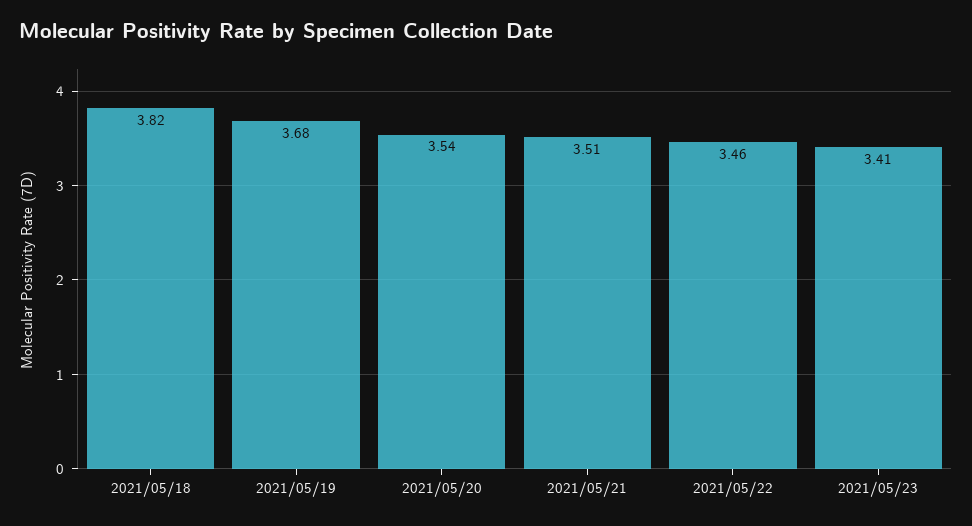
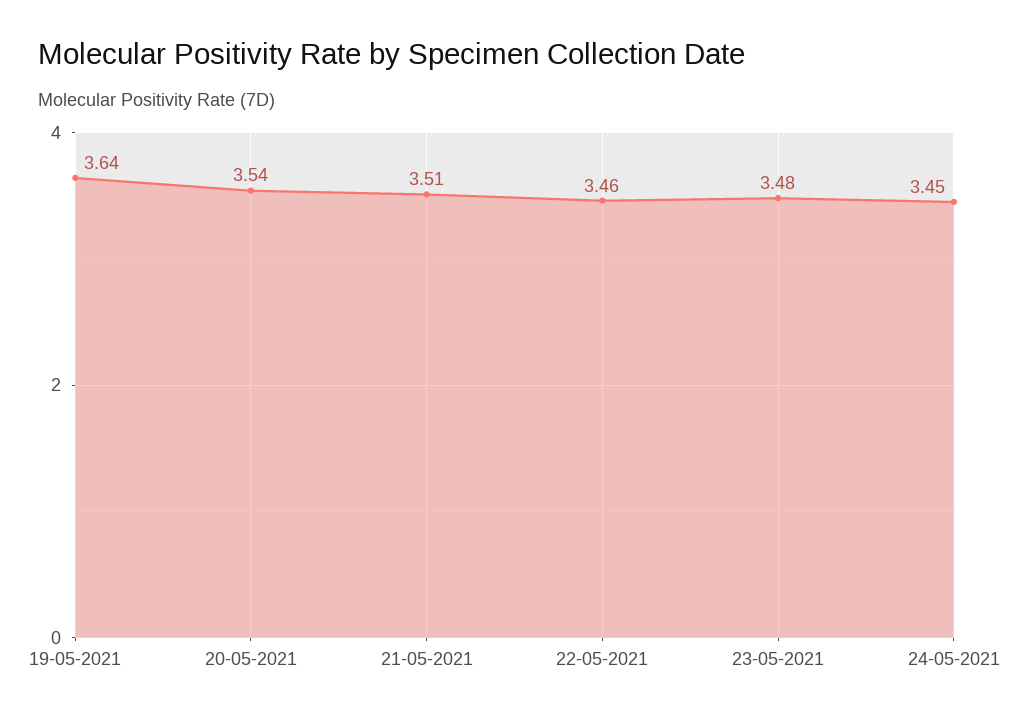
2021/05/18: 3.82 -> none
2021/05/19: 3.68 -> 3.64
2021/05/23: 3.41 -> 3.48
24-05-2021: none -> 3.45

